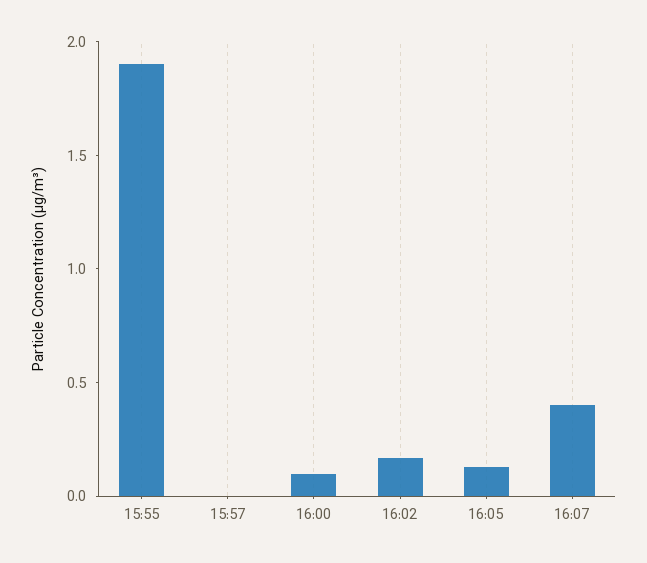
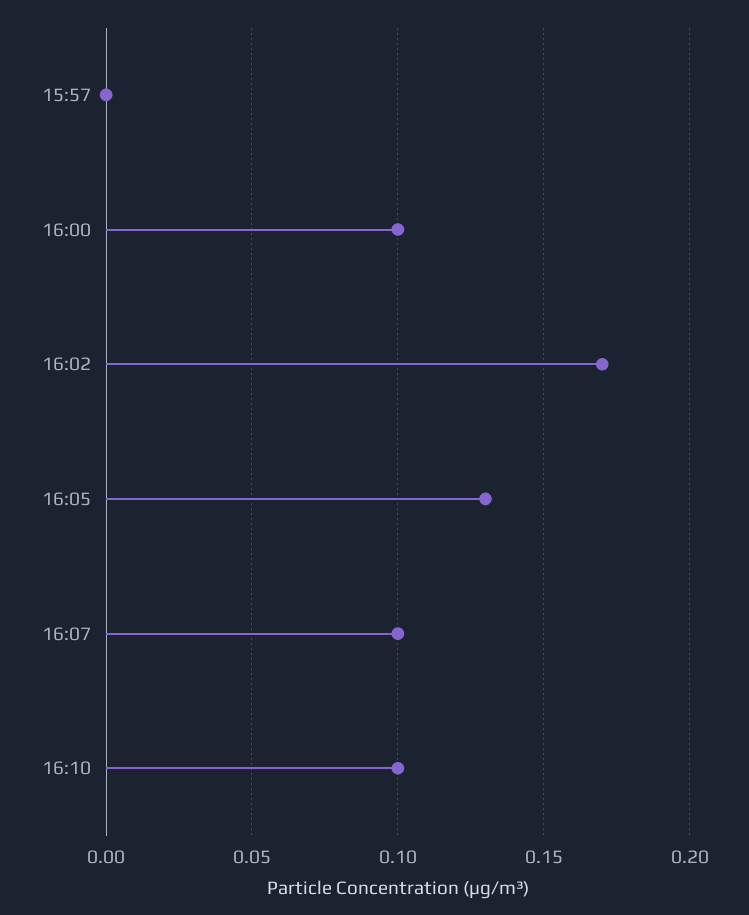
15:55: 1.9 -> none
16:07: 0.4 -> 0.1
16:10: none -> 0.1

